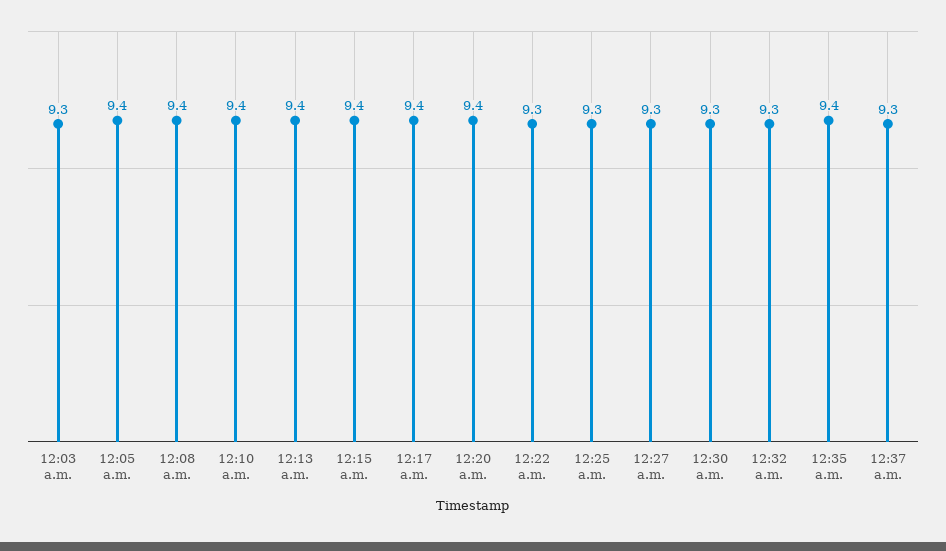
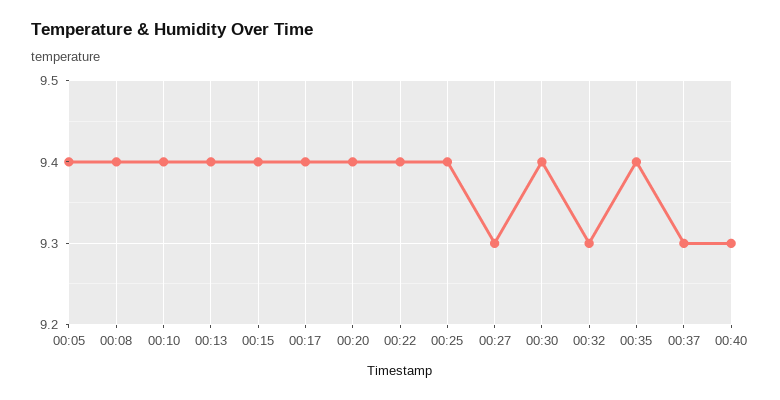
12:03 a.m.: 9.3 -> none
12:22 a.m.: 9.3 -> 9.4
12:25 a.m.: 9.3 -> 9.4
12:30 a.m.: 9.3 -> 9.4
00:40: none -> 9.3

